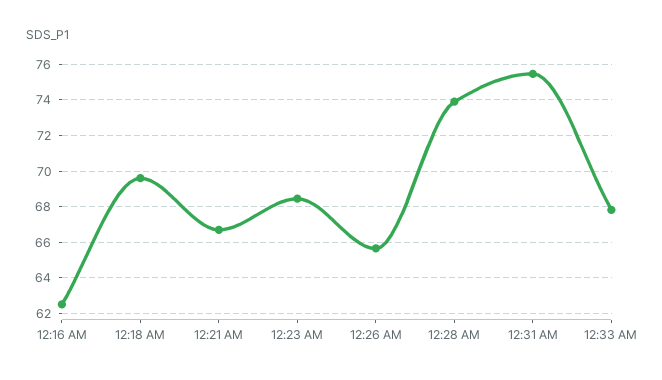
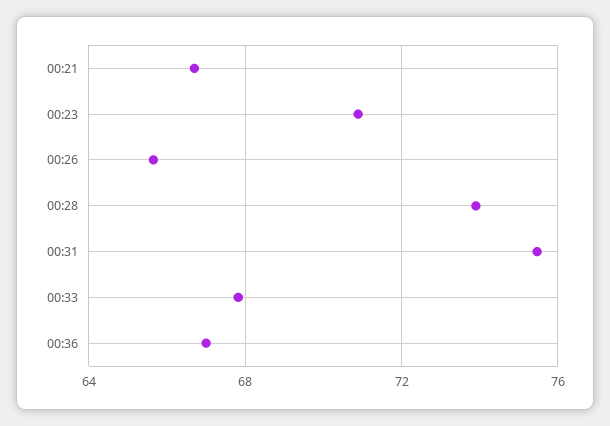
12:16 AM: 62.5 -> none
12:18 AM: 69.5 -> none
12:23 AM: 68.5 -> 71
00:36: none -> 67

